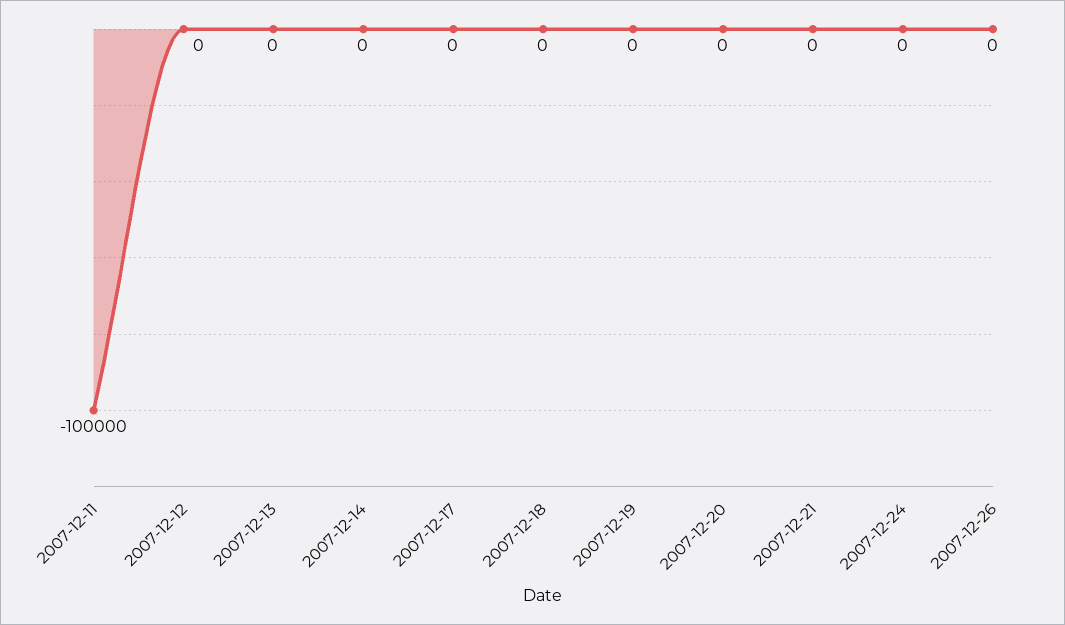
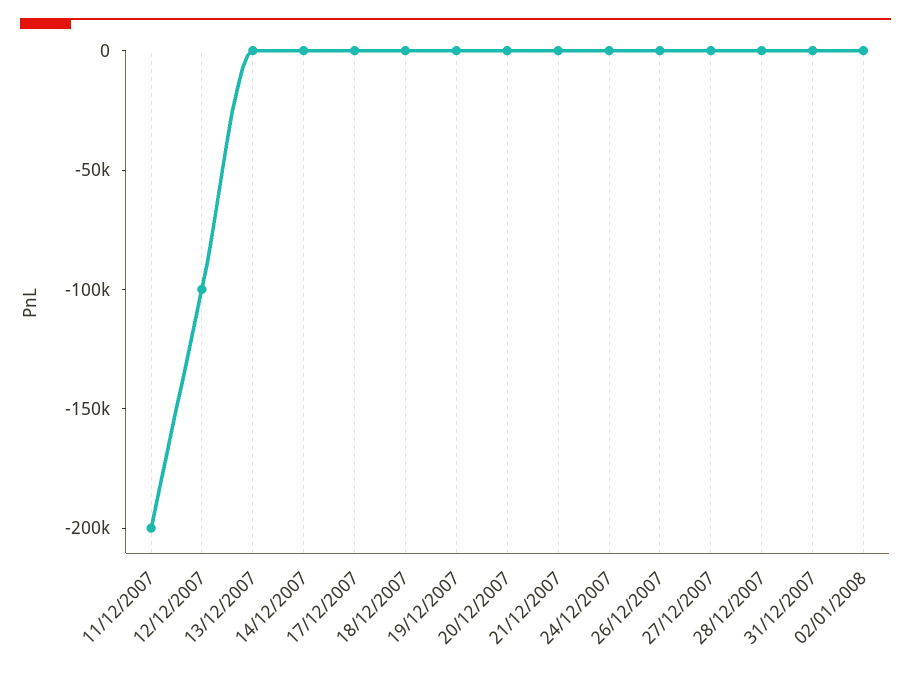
2007-12-11: -100000 -> -200000
2007-12-12: 0 -> -100000
27/12/2007: none -> 0
28/12/2007: none -> 0
31/12/2007: none -> 0
02/01/2008: none -> 0

